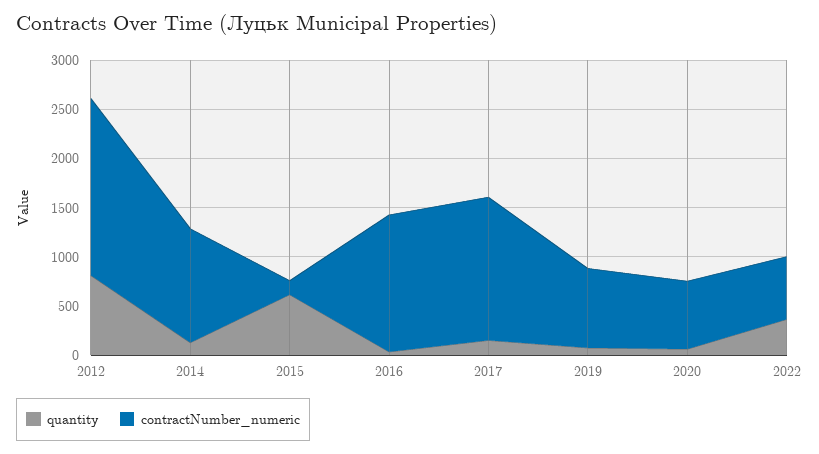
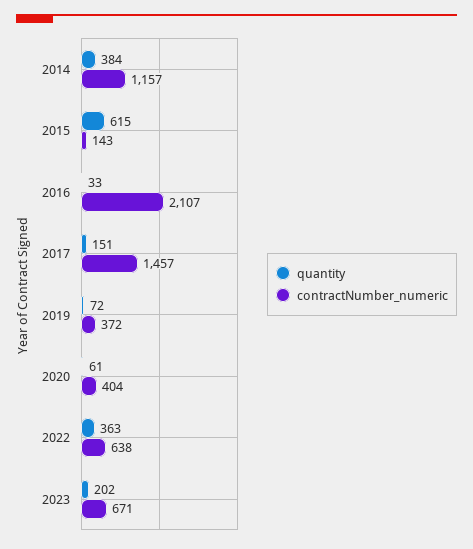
quantity, 2012: 800 -> none
contractNumber_numeric, 2012: 1800 -> none
quantity, 2014: 100 -> 384
contractNumber_numeric, 2016: 1400 -> 2107
contractNumber_numeric, 2019: 800 -> 372
contractNumber_numeric, 2020: 700 -> 404
quantity, 2023: none -> 202
contractNumber_numeric, 2023: none -> 671

